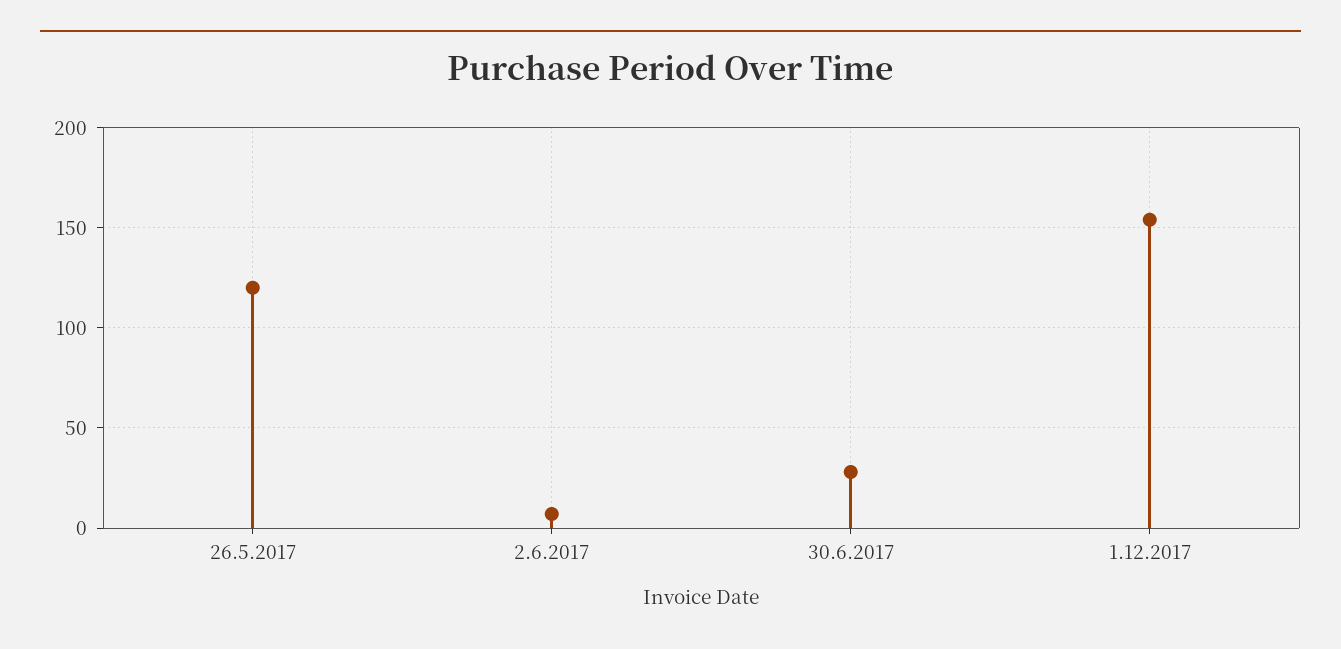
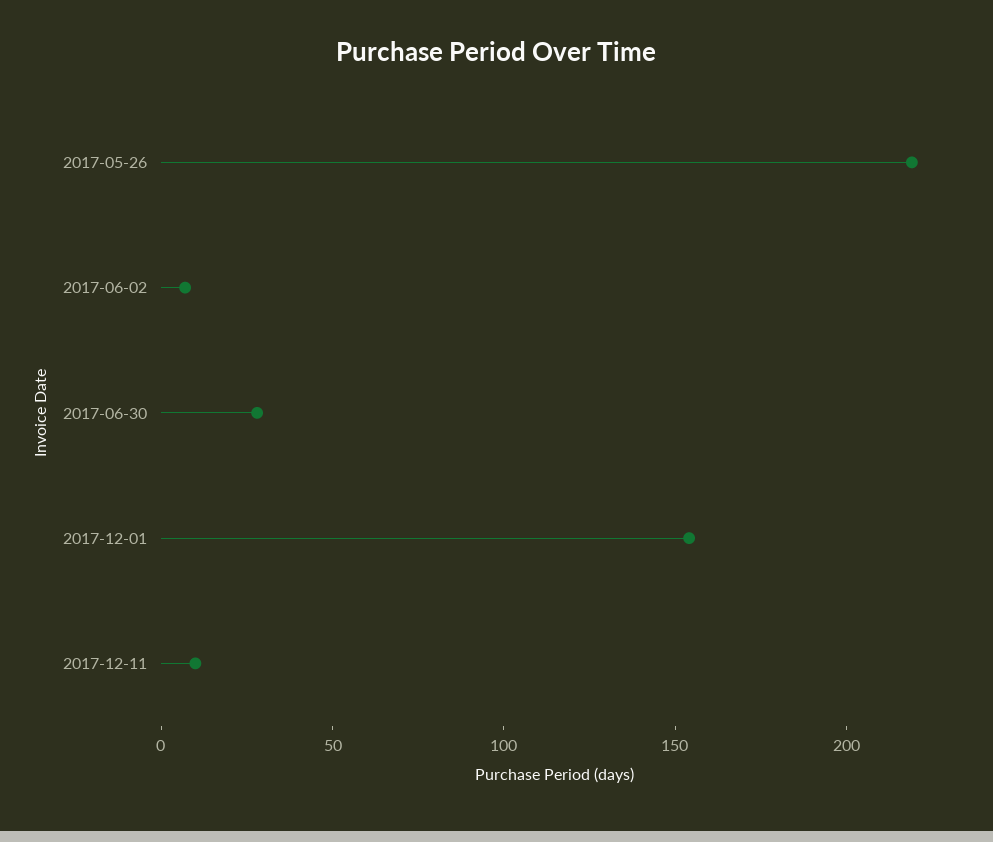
26.5.2017: 120 -> 220
2017-12-11: none -> 10

